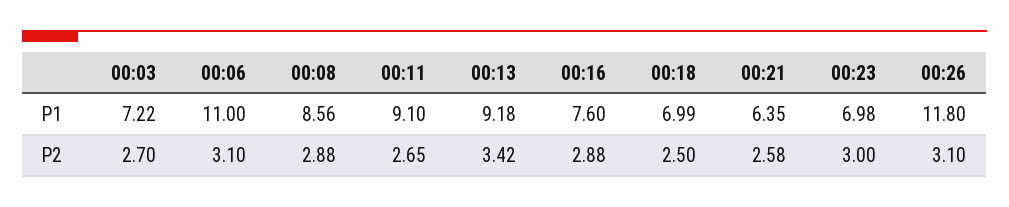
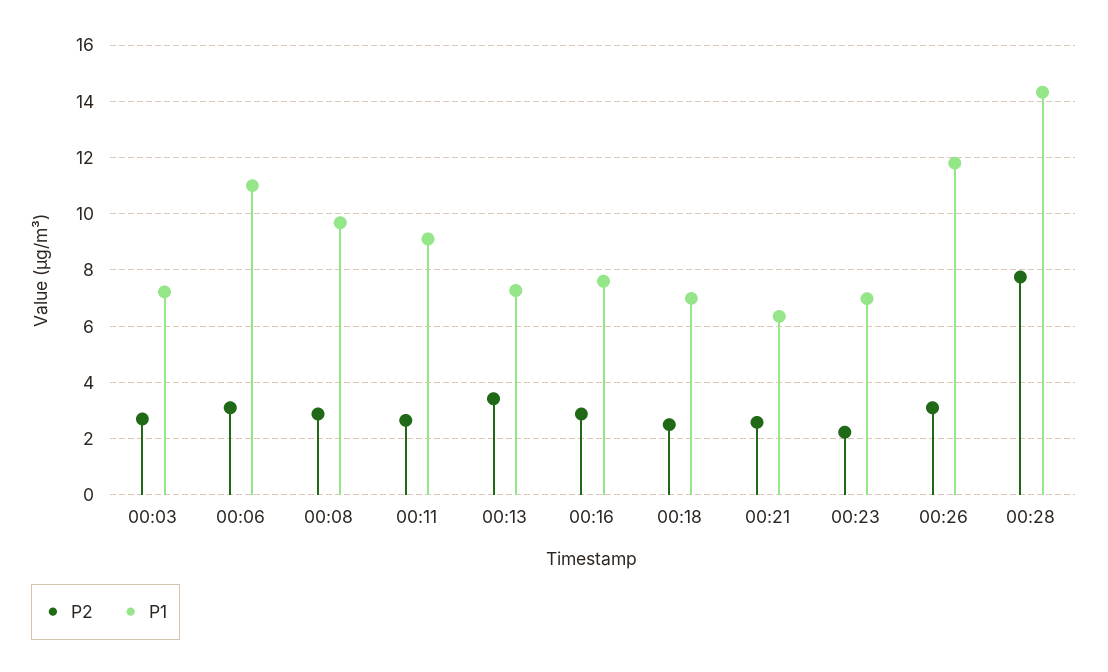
P1, 00:08: 8.56 -> 9.75
P1, 00:13: 9.18 -> 7.25
P2, 00:23: 3 -> 2.25
P2, 00:28: none -> 7.75
P1, 00:28: none -> 14.25

